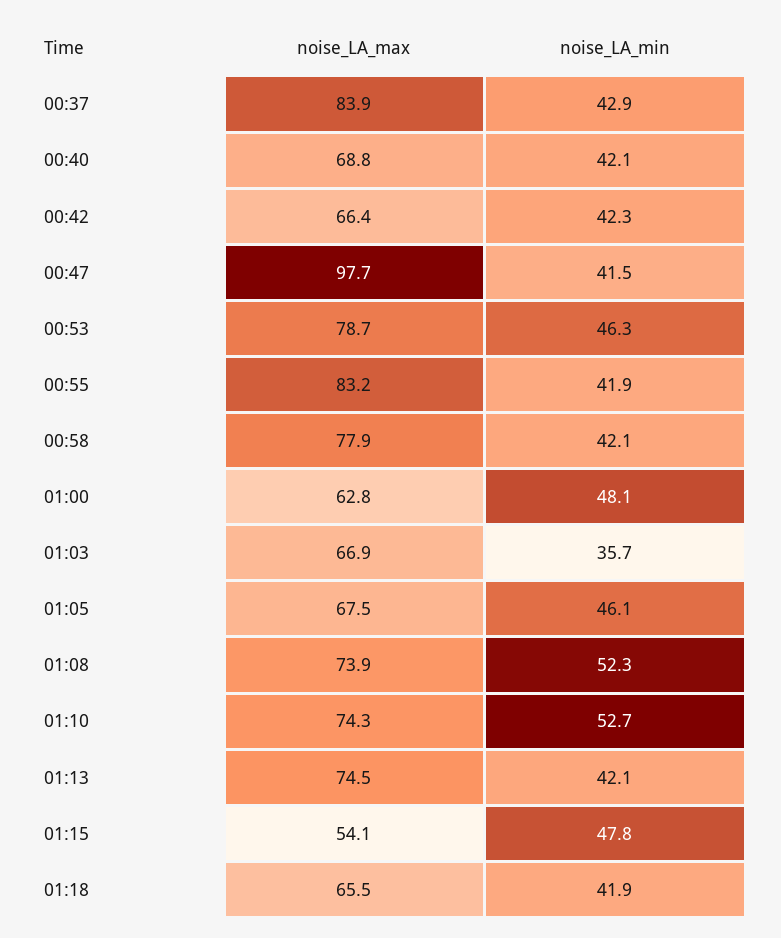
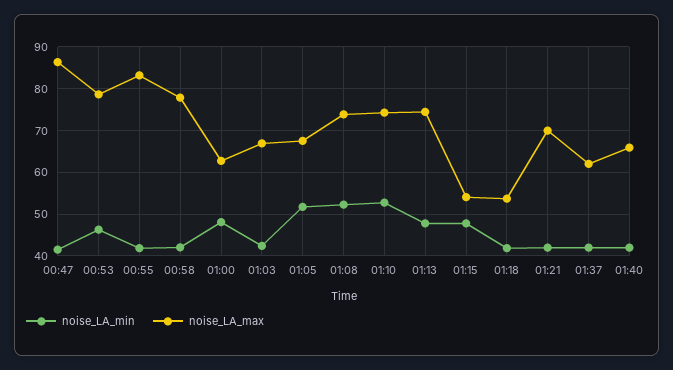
noise_LA_max, 00:37: 83.9 -> none
noise_LA_min, 00:37: 42.9 -> none
noise_LA_max, 00:40: 68.8 -> none
noise_LA_min, 00:40: 42.1 -> none
noise_LA_max, 00:42: 66.4 -> none
noise_LA_min, 00:42: 42.3 -> none
noise_LA_max, 00:47: 97.7 -> 86
noise_LA_min, 01:03: 35.7 -> 42
noise_LA_min, 01:05: 46.1 -> 52
noise_LA_min, 01:13: 42.1 -> 48
noise_LA_max, 01:18: 65.5 -> 54
noise_LA_min, 01:21: none -> 42
noise_LA_max, 01:21: none -> 70
noise_LA_min, 01:37: none -> 42
noise_LA_max, 01:37: none -> 62
noise_LA_min, 01:40: none -> 42
noise_LA_max, 01:40: none -> 66

